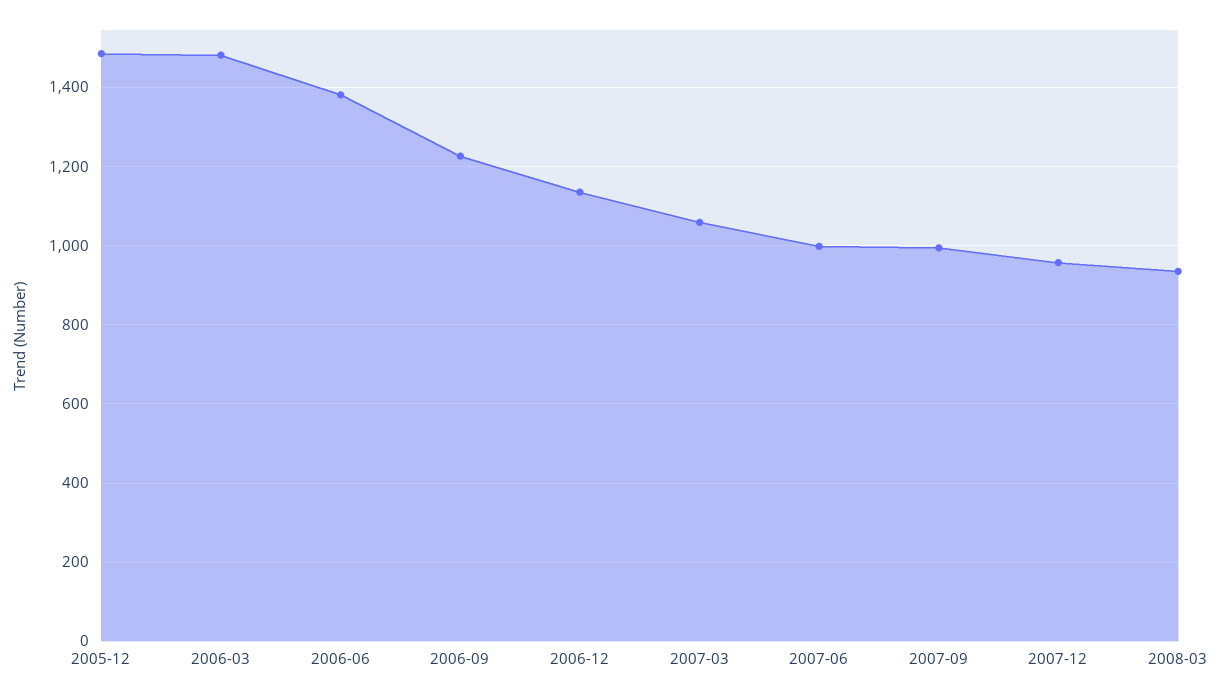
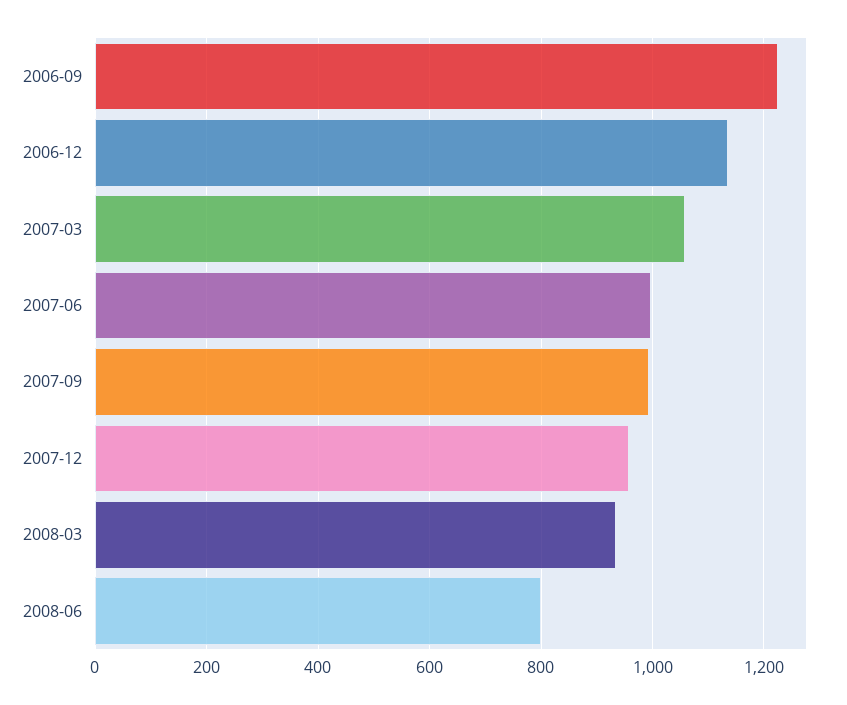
2005-12: 1480 -> none
2006-03: 1480 -> none
2006-06: 1380 -> none
2008-06: none -> 800

